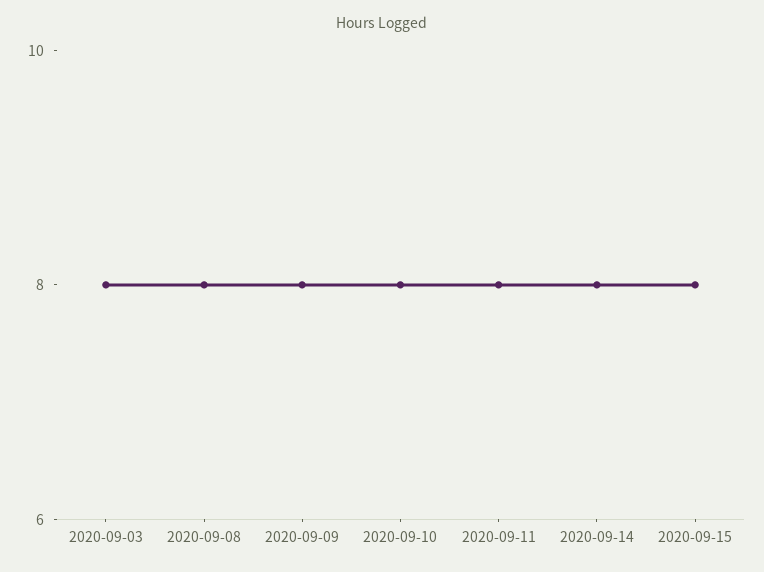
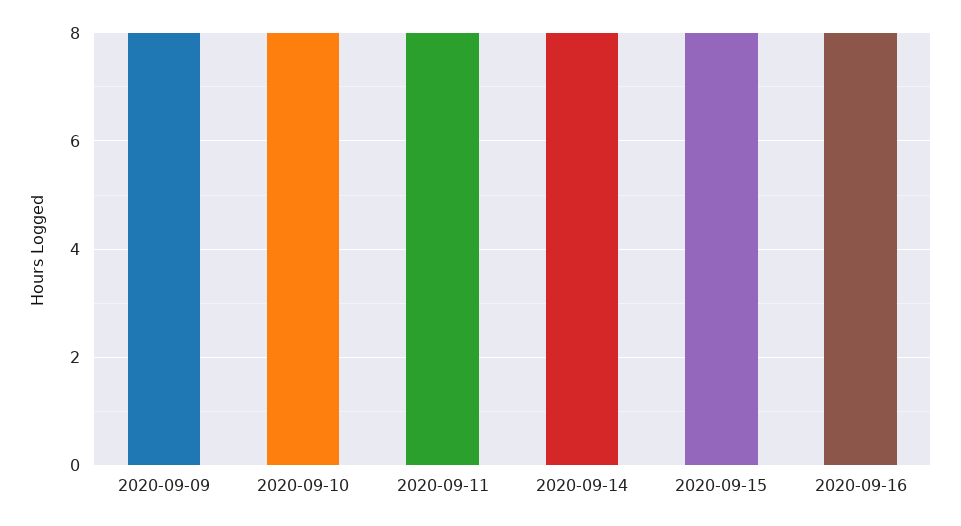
2020-09-03: 8 -> none
2020-09-08: 8 -> none
2020-09-16: none -> 8

